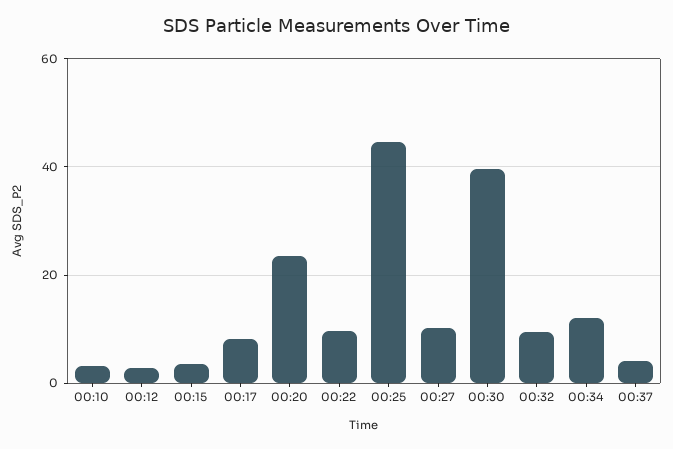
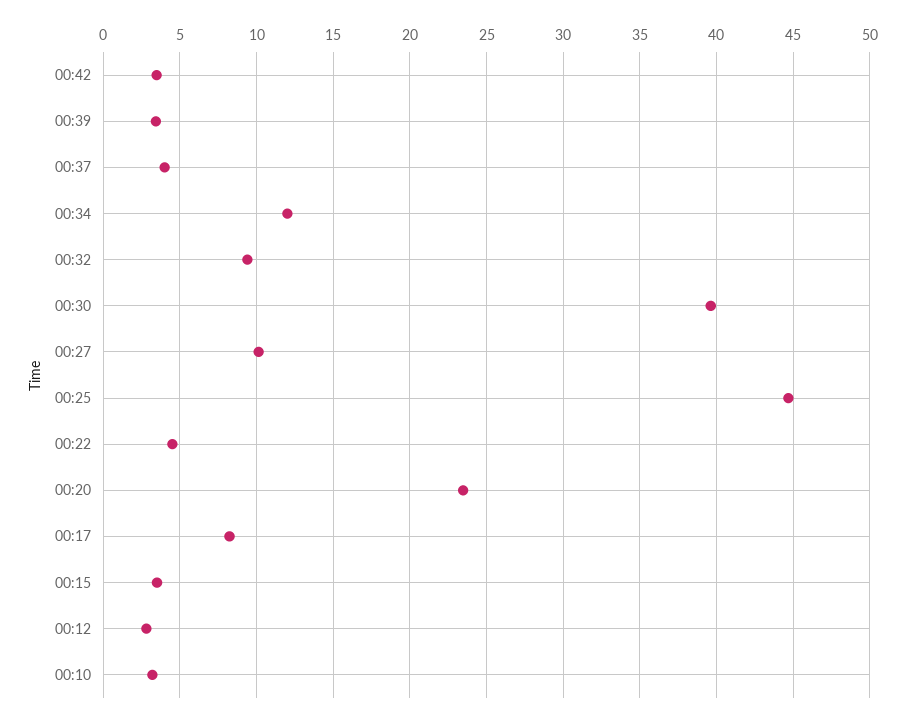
00:22: 10 -> 4.5
00:42: none -> 3.5
00:39: none -> 3.5

